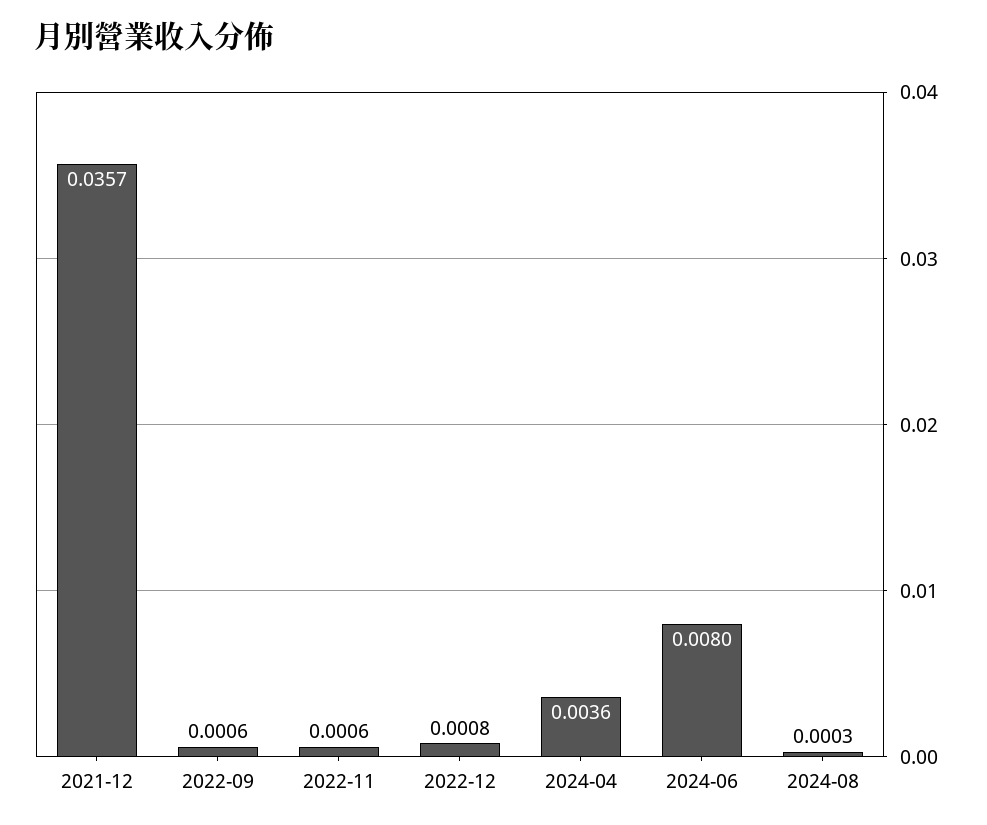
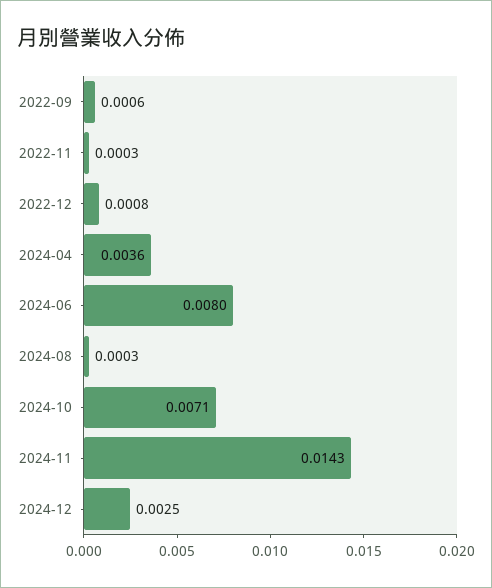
2021-12: 0.0357 -> none
2022-11: 0.0006 -> 0.0003
2024-10: none -> 0.0071
2024-11: none -> 0.0143
2024-12: none -> 0.0025

